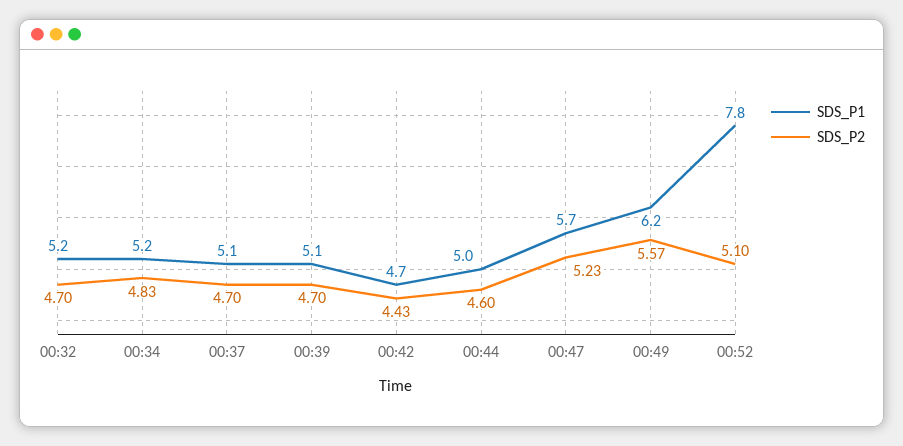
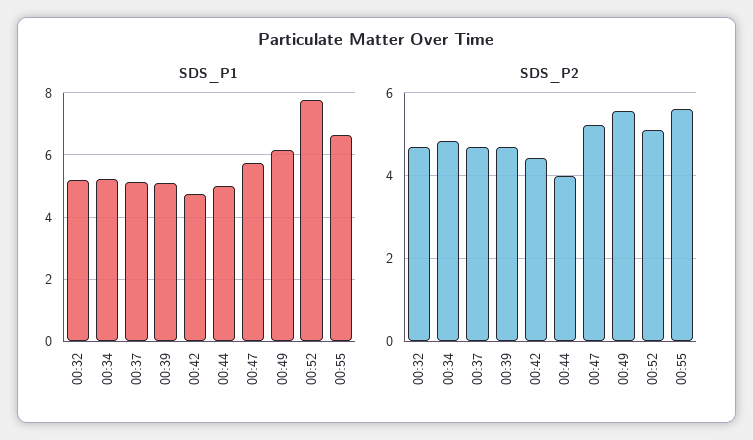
SDS_P2, 00:44: 4.6 -> 4
SDS_P1, 00:55: none -> 6.6
SDS_P2, 00:55: none -> 5.6

